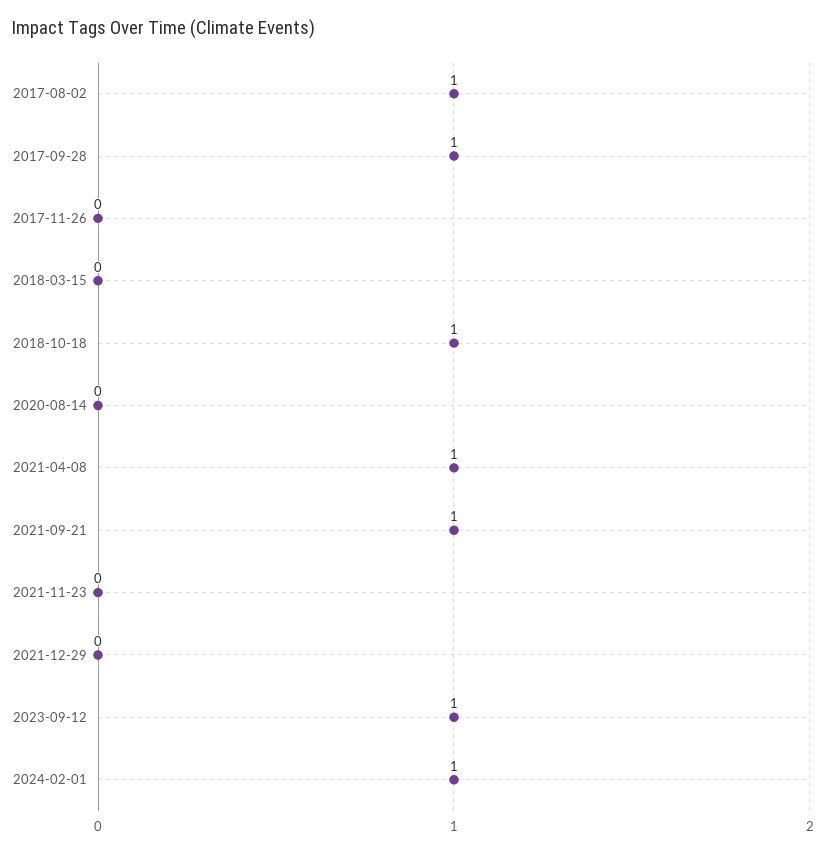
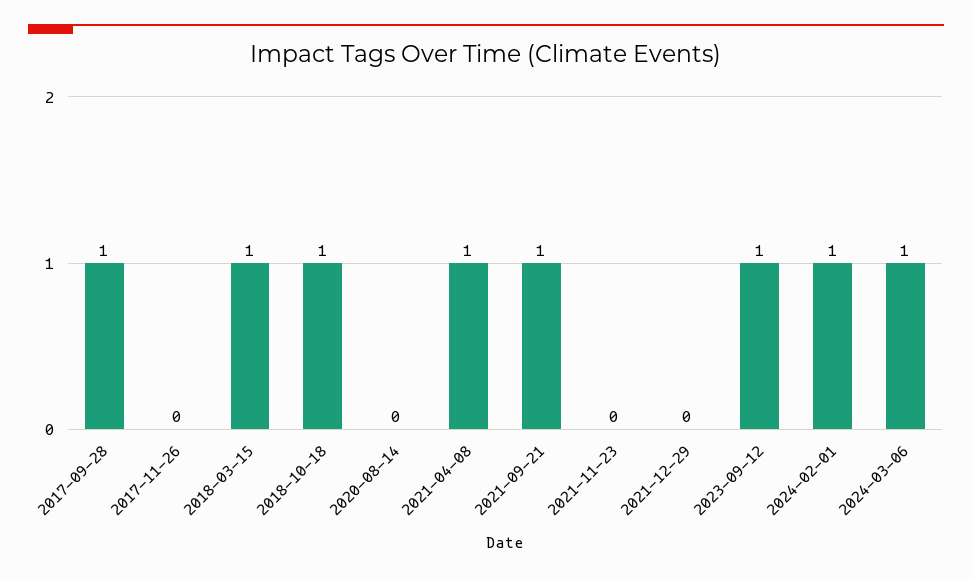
2017-08-02: 1 -> none
2018-03-15: 0 -> 1
2024-03-06: none -> 1

